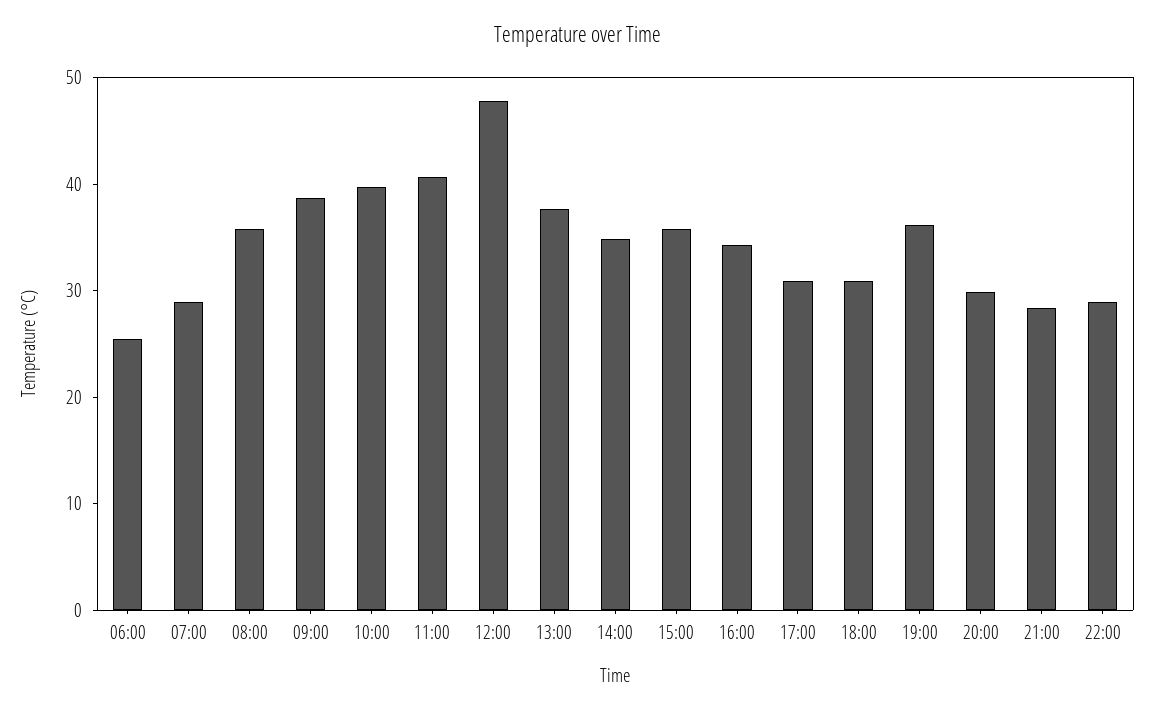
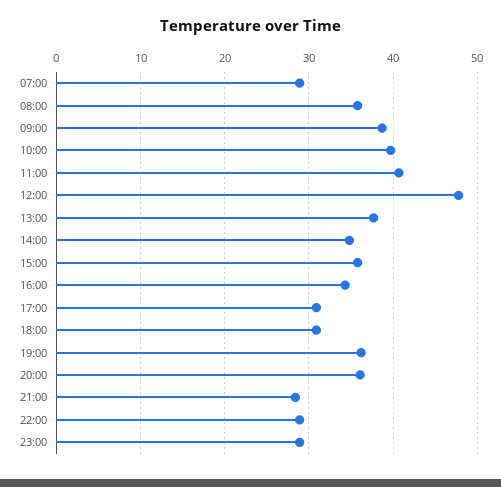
06:00: 26 -> none
20:00: 30 -> 36
23:00: none -> 29

